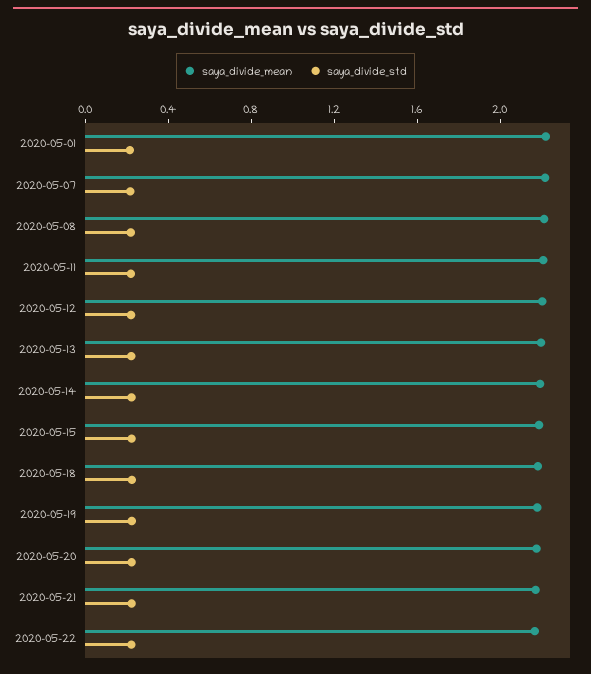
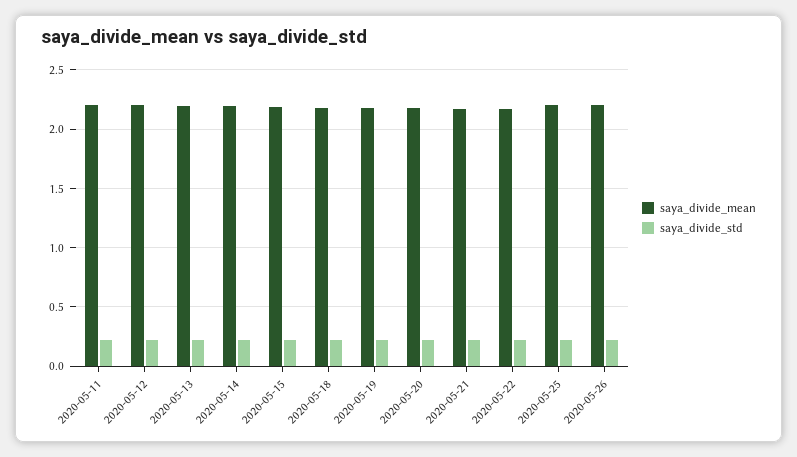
saya_divide_mean, 2020-05-01: 2.2 -> none
saya_divide_std, 2020-05-01: 0.2 -> none
saya_divide_mean, 2020-05-07: 2.2 -> none
saya_divide_std, 2020-05-07: 0.2 -> none
saya_divide_mean, 2020-05-08: 2.2 -> none
saya_divide_std, 2020-05-08: 0.2 -> none
saya_divide_mean, 2020-05-25: none -> 2.2
saya_divide_std, 2020-05-25: none -> 0.2
saya_divide_mean, 2020-05-26: none -> 2.2
saya_divide_std, 2020-05-26: none -> 0.2

